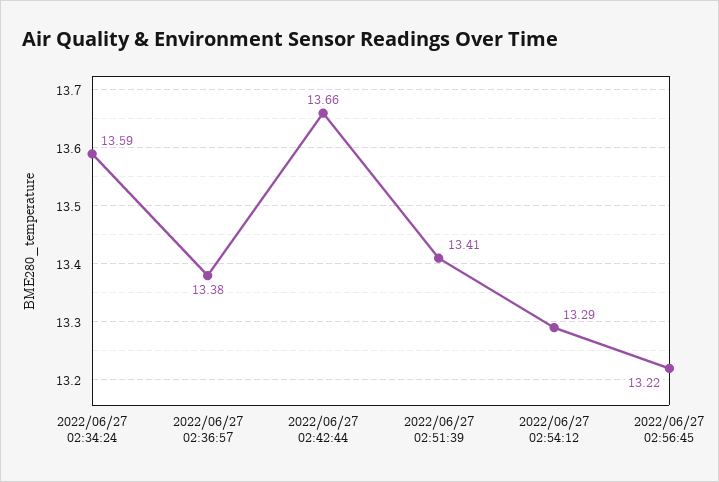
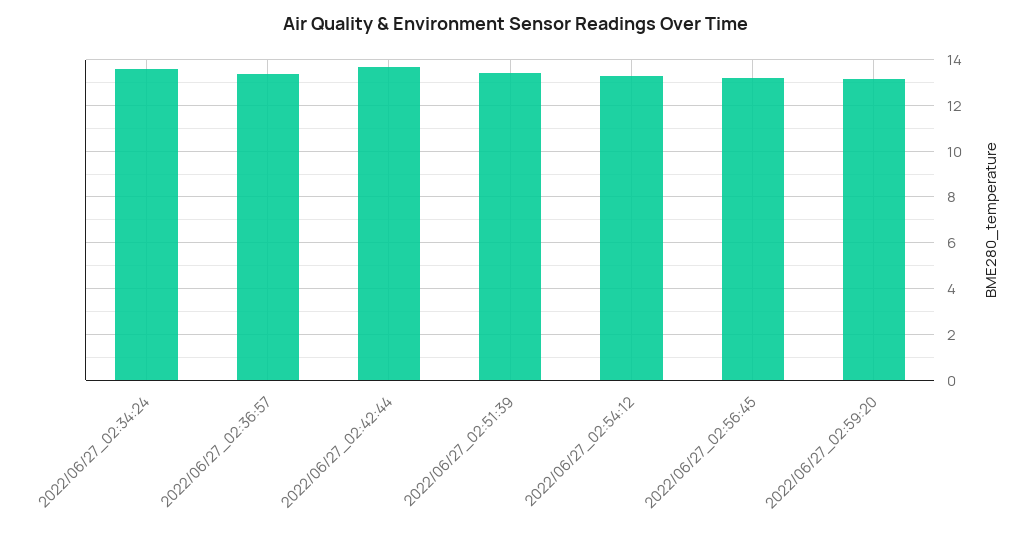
2022/06/27_02:59:20: none -> 13

